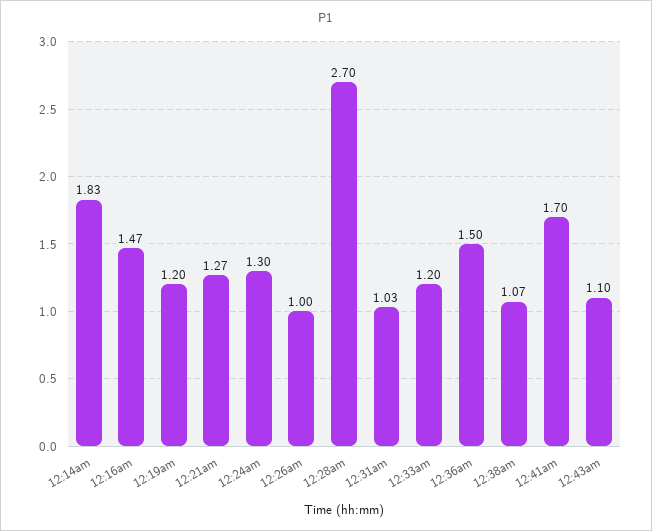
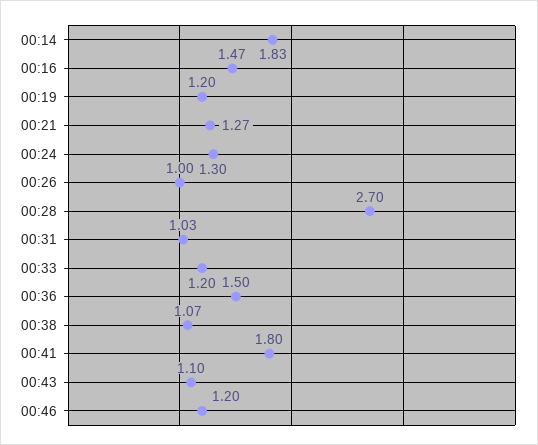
12:41am: 1.7 -> 1.8
00:46: none -> 1.2

